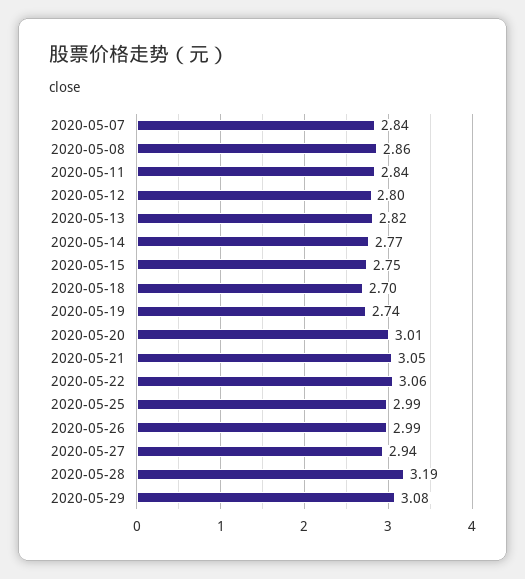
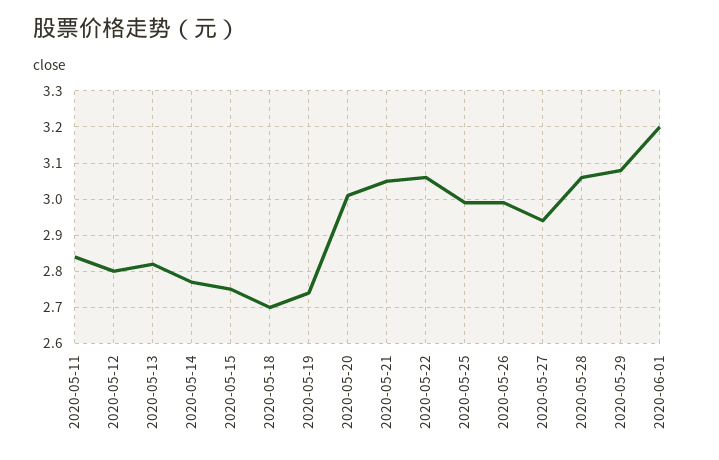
2020-05-07: 2.84 -> none
2020-05-08: 2.86 -> none
2020-05-28: 3.19 -> 3.05
2020-06-01: none -> 3.2

